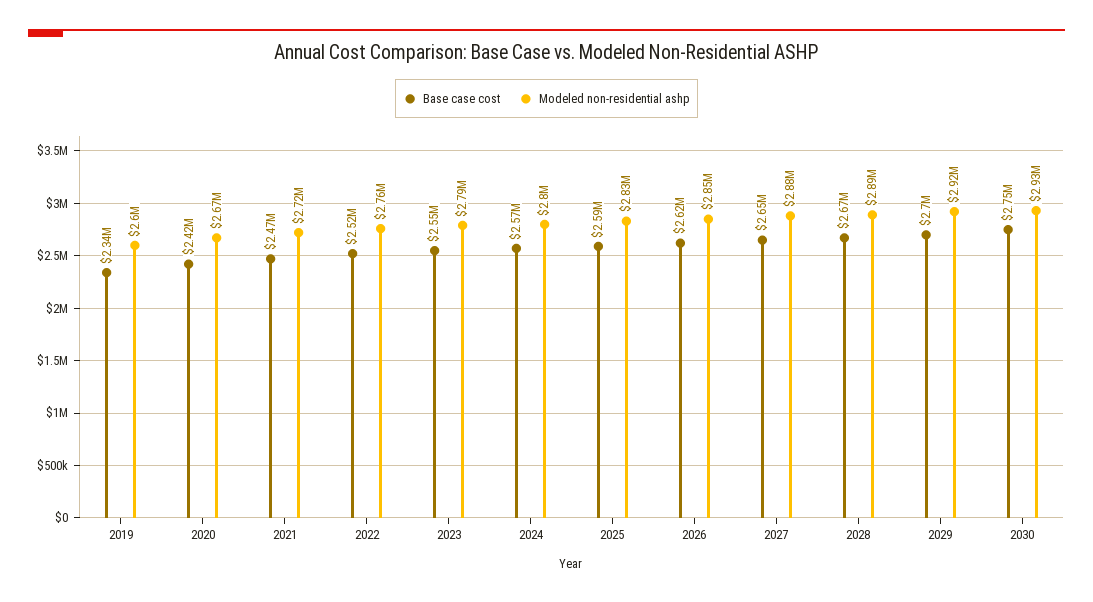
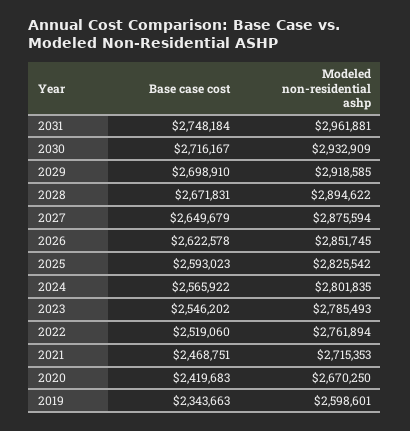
Base case cost, 2030: 2750000 -> 2716167
Base case cost, 2031: none -> 2748184
Modeled non-residential ashp, 2031: none -> 2961881

